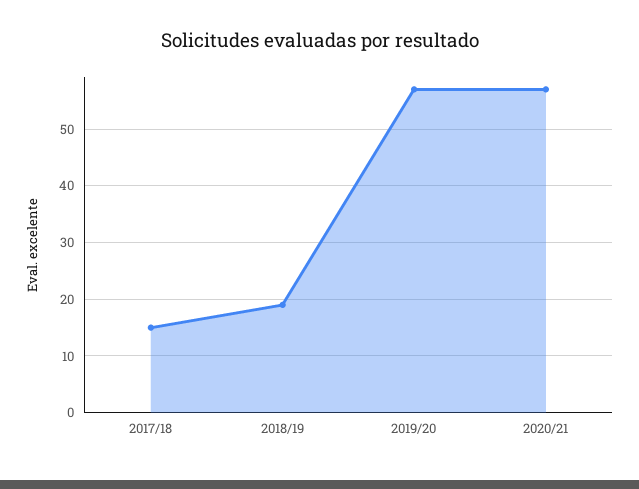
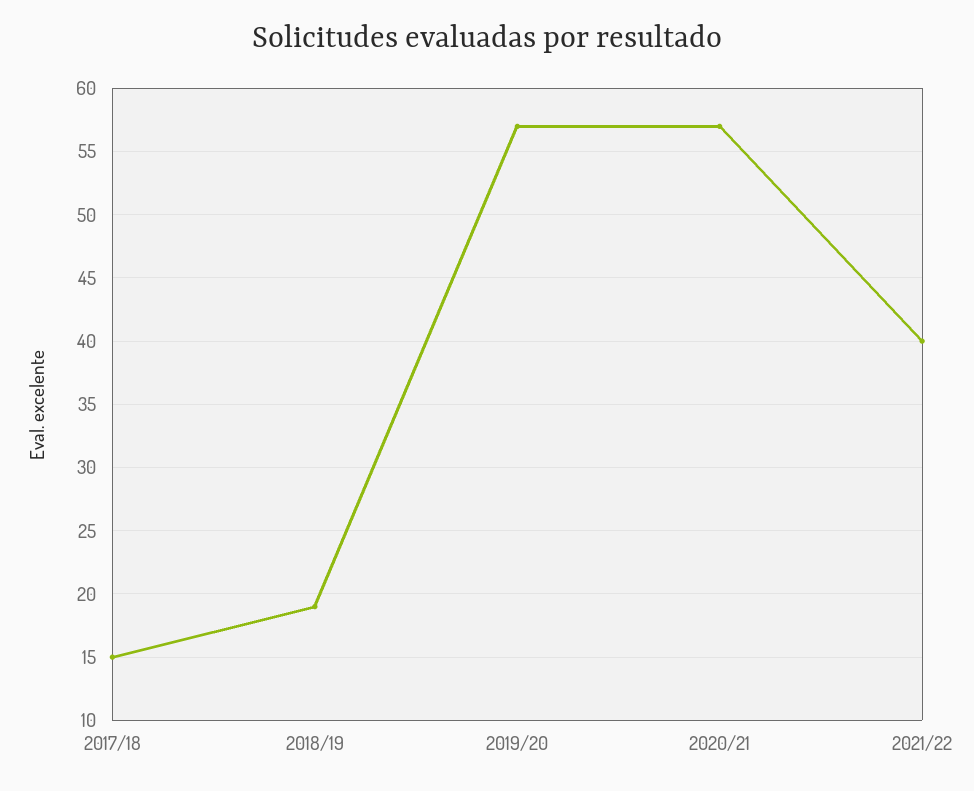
2021/22: none -> 40

